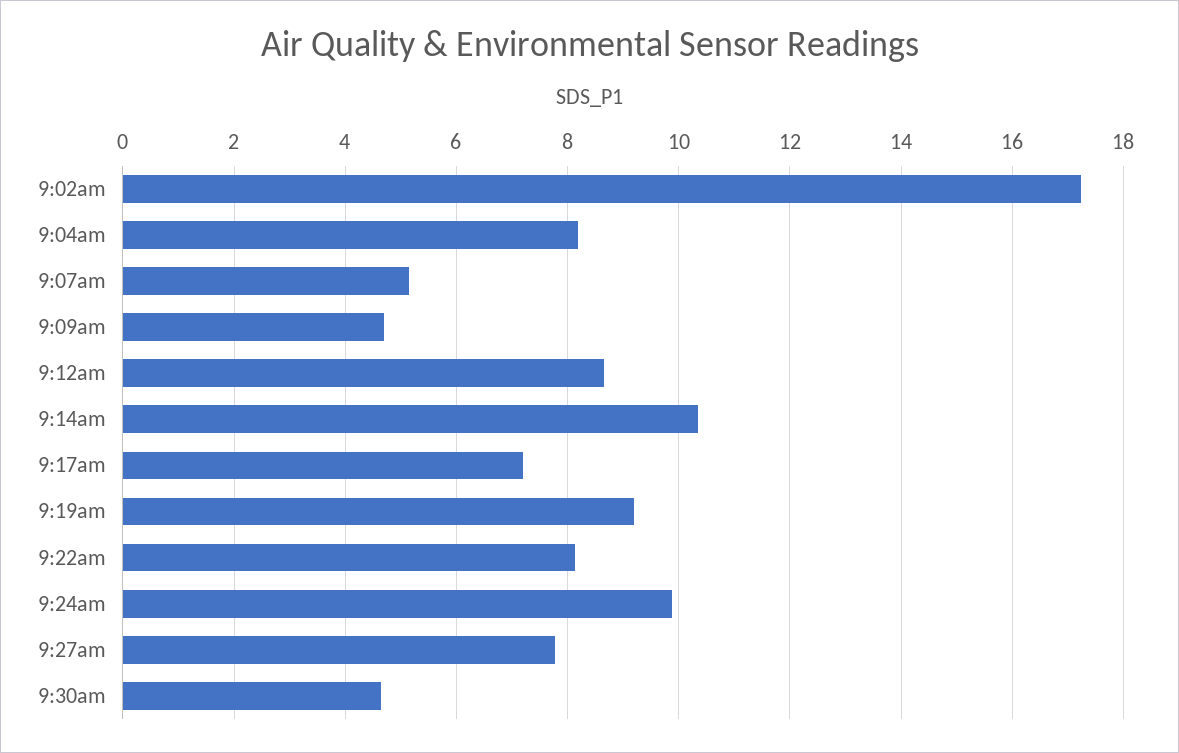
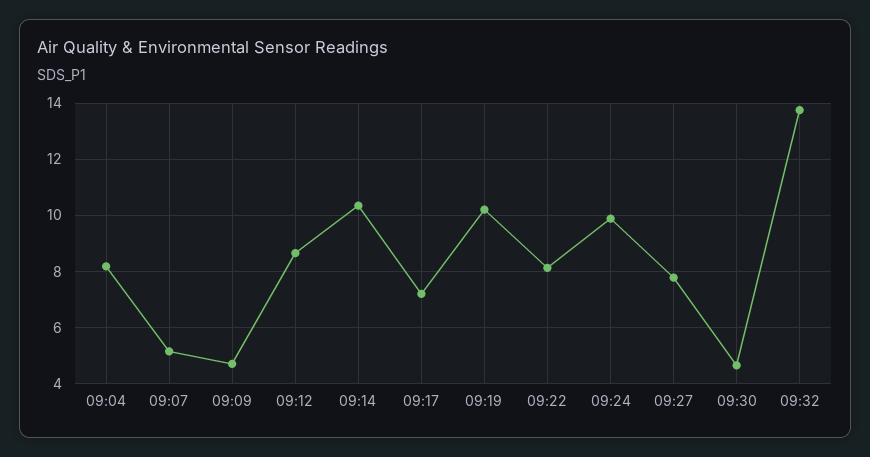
9:02am: 17.2 -> none
9:19am: 9.2 -> 10.25
09:32: none -> 13.75

